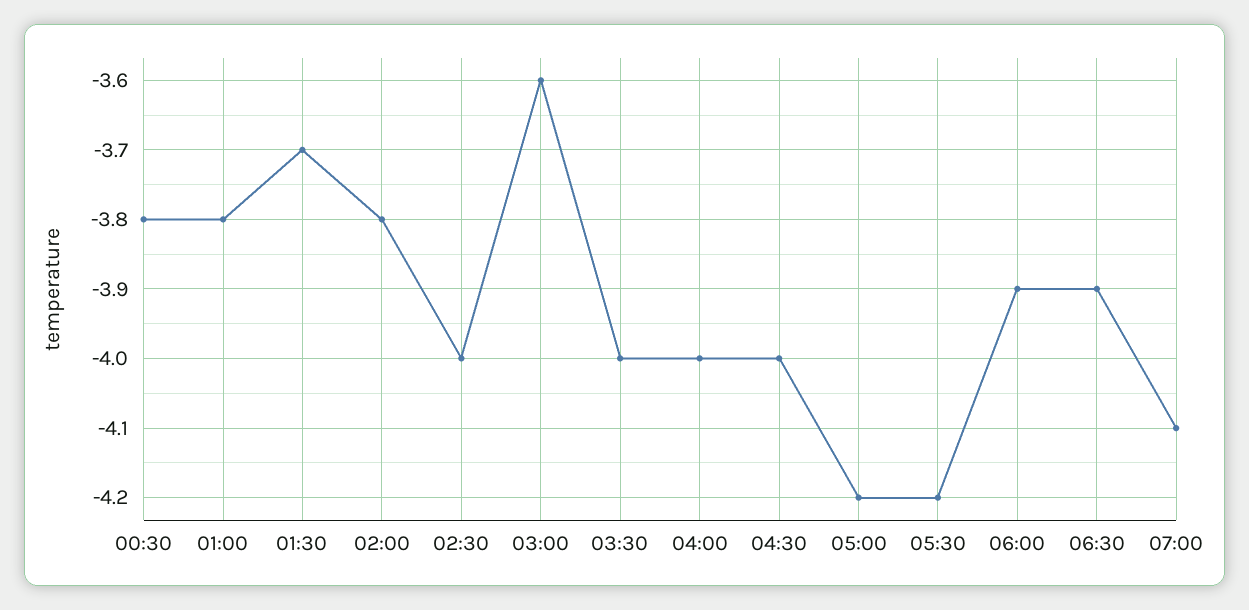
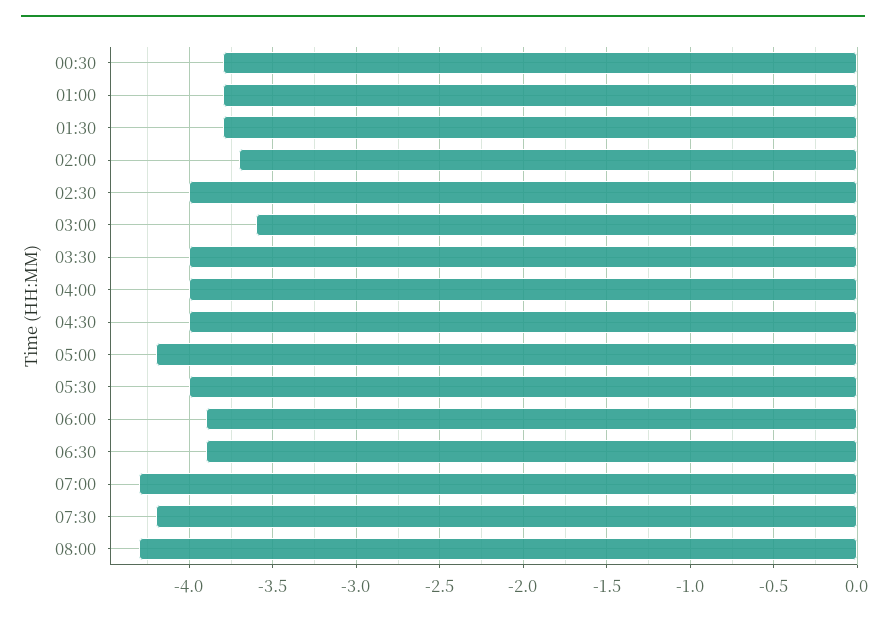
01:30: -3.7 -> -3.8
02:00: -3.8 -> -3.7
05:30: -4.2 -> -4
07:00: -4.1 -> -4.3
07:30: none -> -4.2
08:00: none -> -4.3

